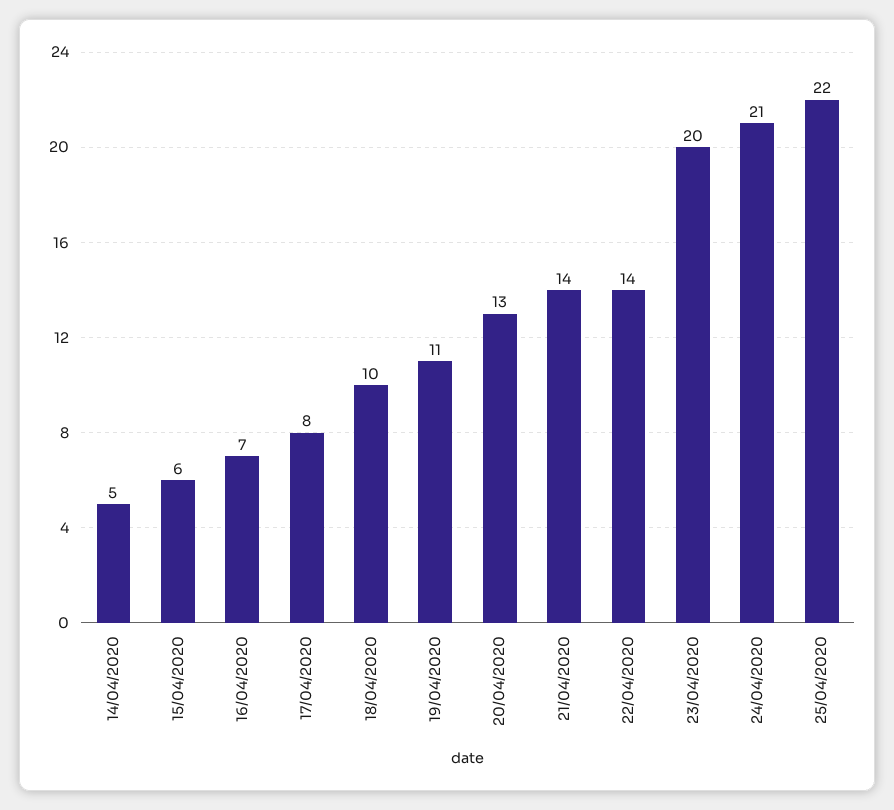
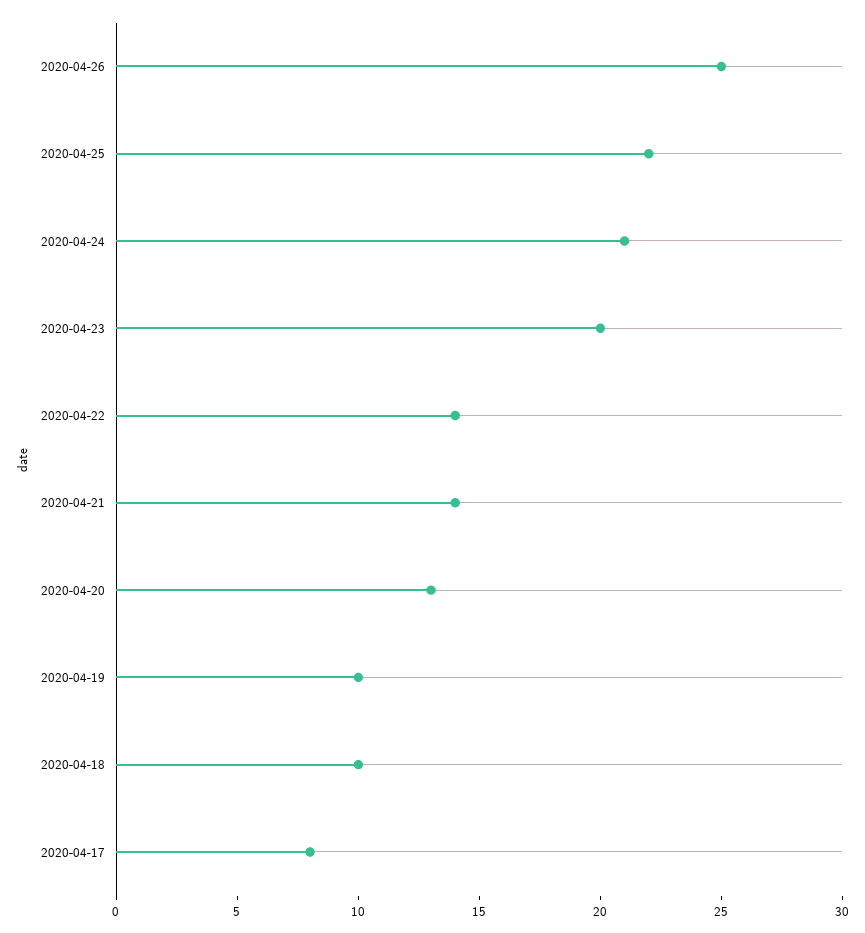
14/04/2020: 5 -> none
15/04/2020: 6 -> none
16/04/2020: 7 -> none
19/04/2020: 11 -> 10
2020-04-26: none -> 25

